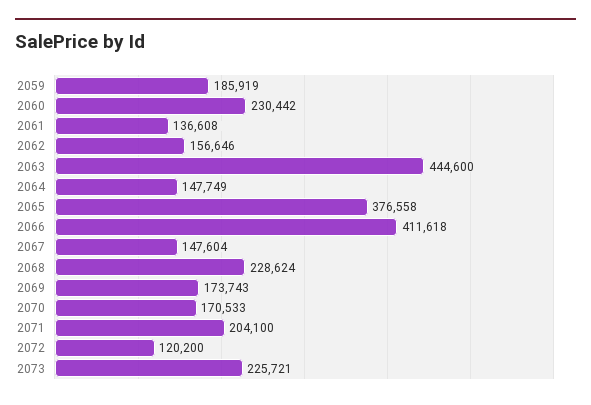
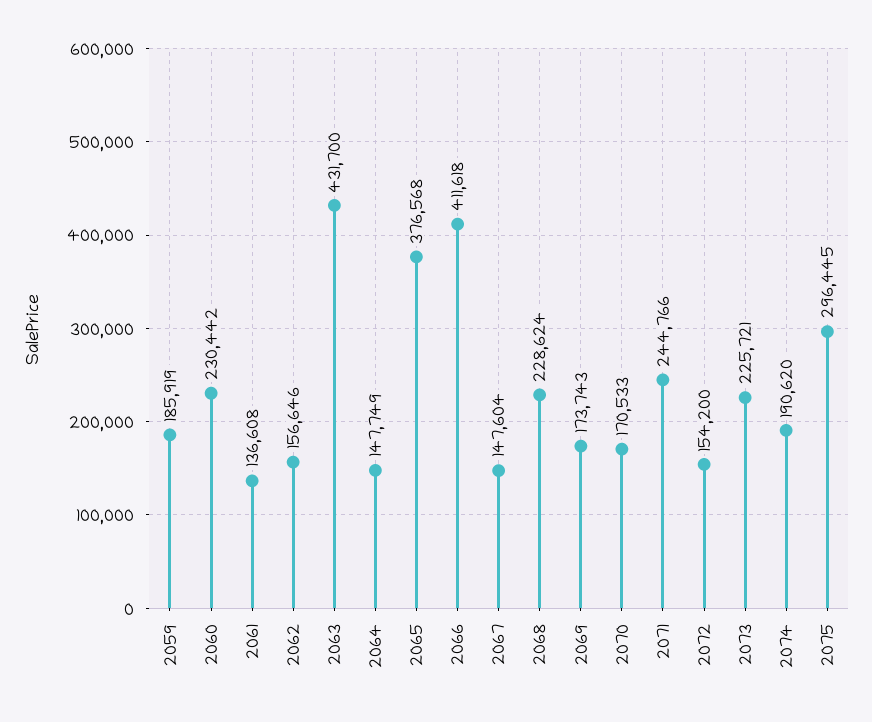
2063: 444600 -> 431700
2065: 376558 -> 376568
2071: 204100 -> 244766
2072: 120200 -> 154200
2074: none -> 190620
2075: none -> 296445

